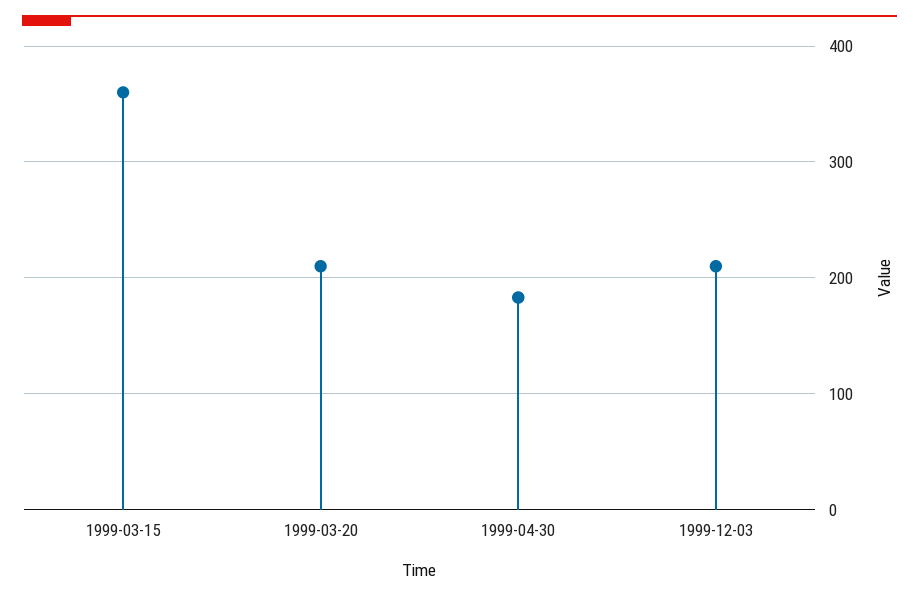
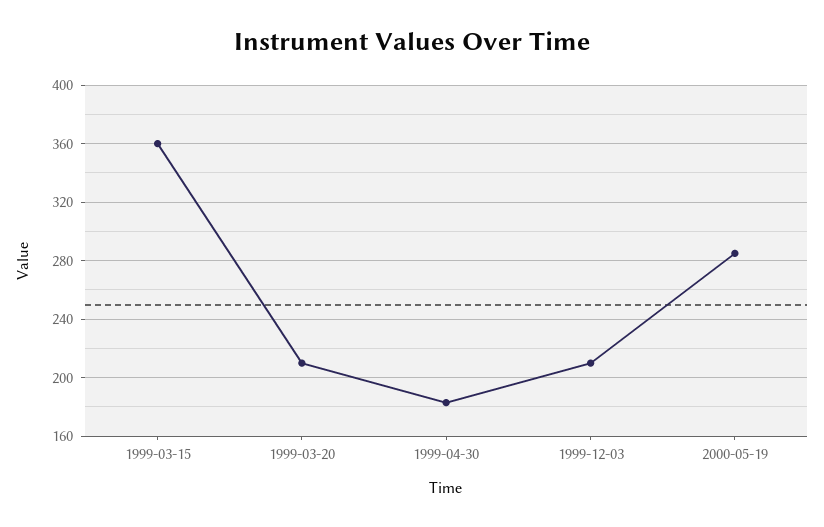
2000-05-19: none -> 285

